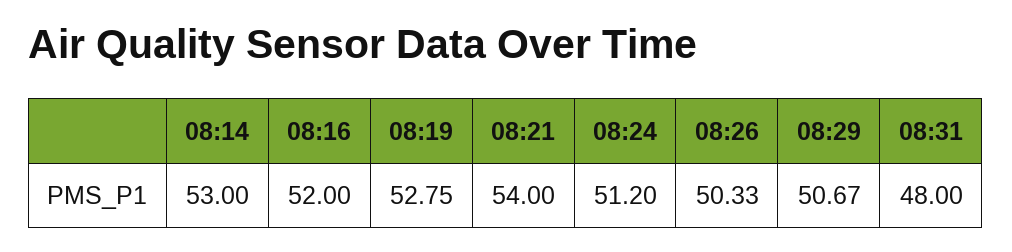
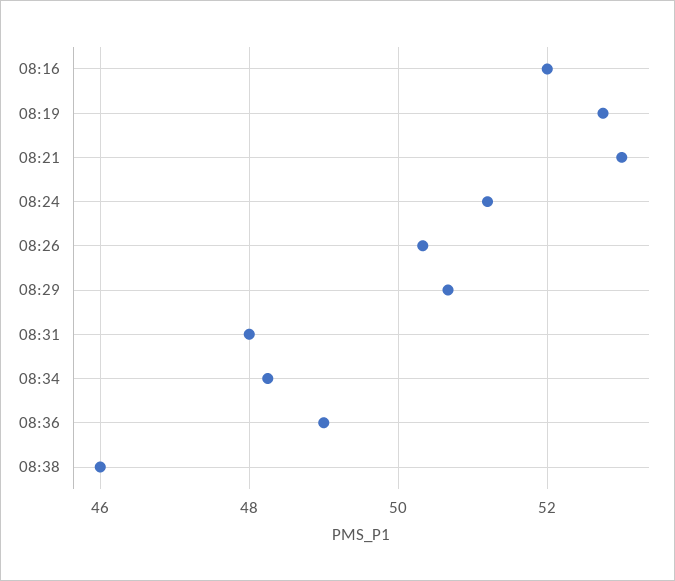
08:14: 53 -> none
08:21: 54 -> 53
08:34: none -> 48.2
08:36: none -> 49
08:38: none -> 46

